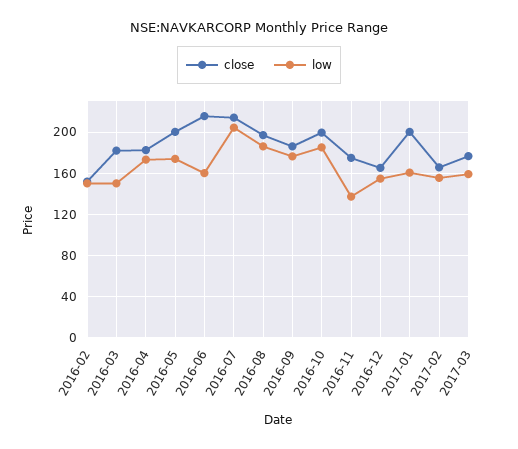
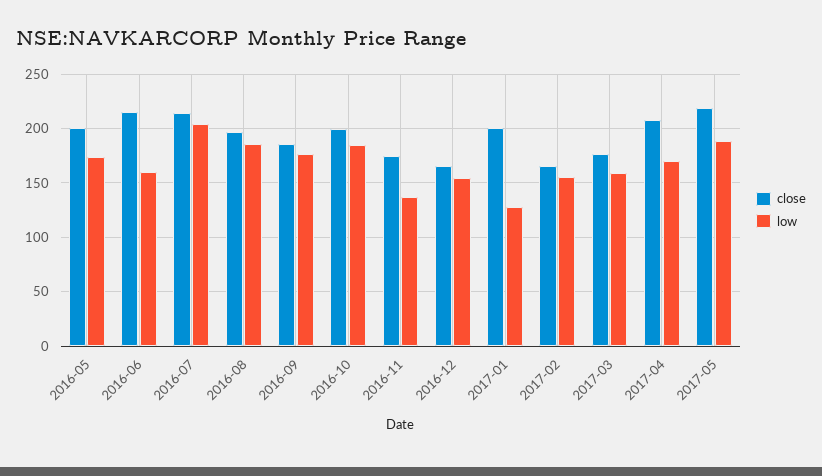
close, 2016-02: 150 -> none
low, 2016-02: 150 -> none
close, 2016-03: 180 -> none
low, 2016-03: 150 -> none
close, 2016-04: 180 -> none
low, 2016-04: 170 -> none
low, 2017-01: 160 -> 130
close, 2017-04: none -> 210
low, 2017-04: none -> 170
close, 2017-05: none -> 220
low, 2017-05: none -> 190

